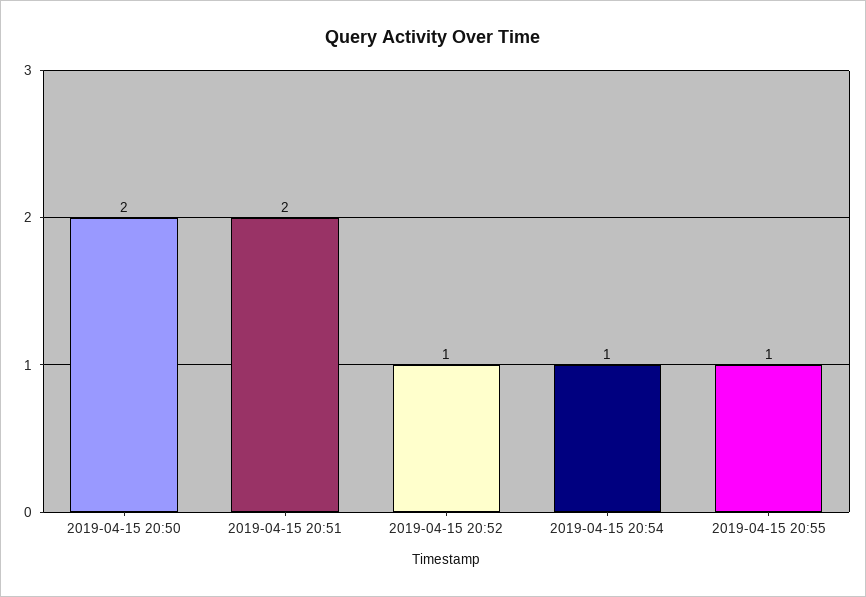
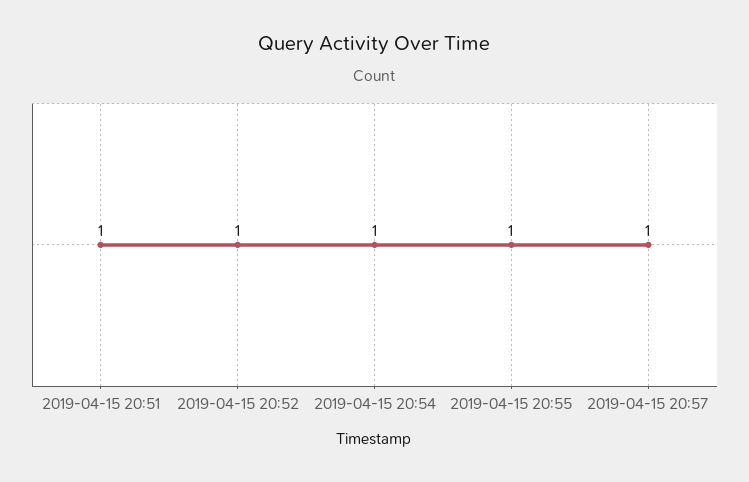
2019-04-15 20:50: 2 -> none
2019-04-15 20:51: 2 -> 1
2019-04-15 20:57: none -> 1

